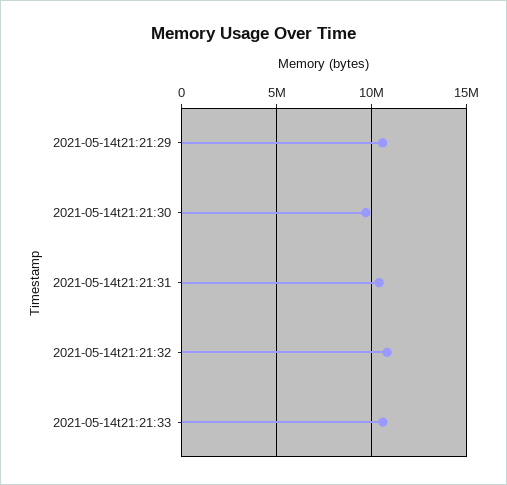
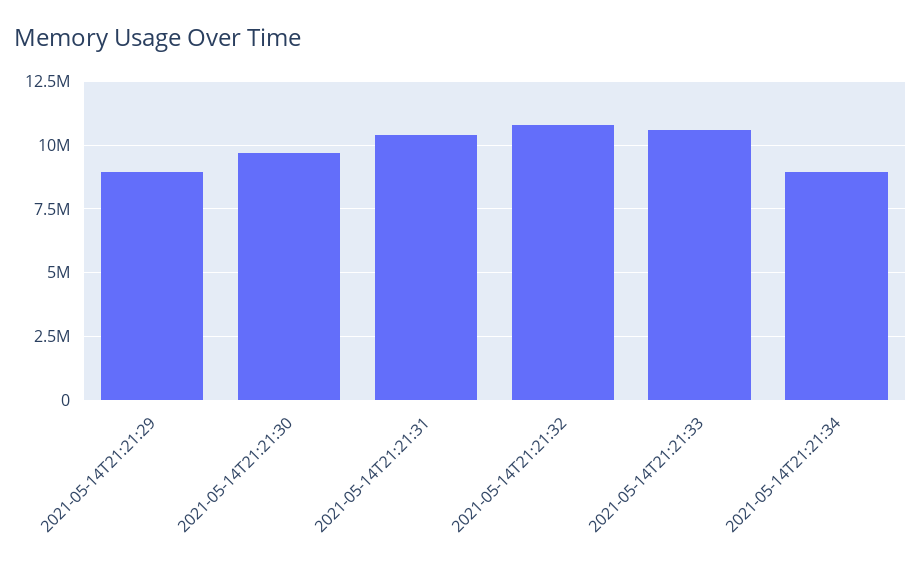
2021-05-14t21:21:29: 10500000 -> 9000000
2021-05-14T21:21:34: none -> 9000000

